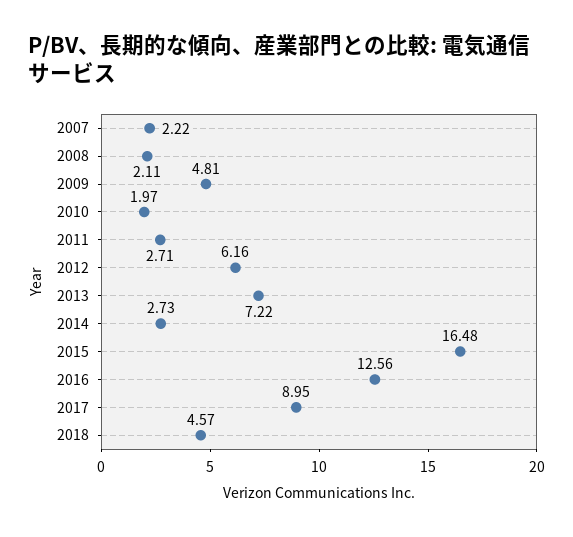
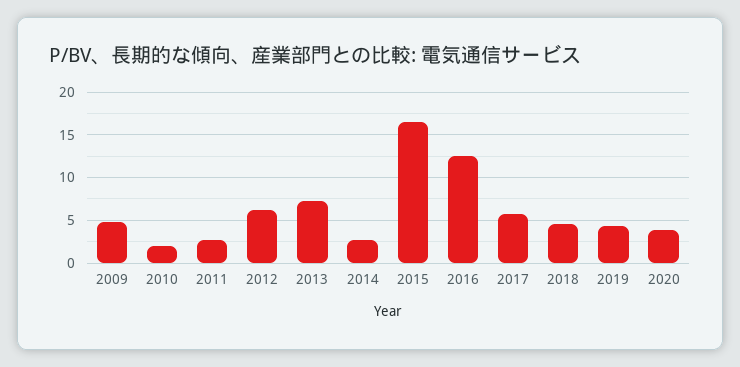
2007: 2.22 -> none
2008: 2.11 -> none
2017: 8.95 -> 6
2019: none -> 4
2020: none -> 4

